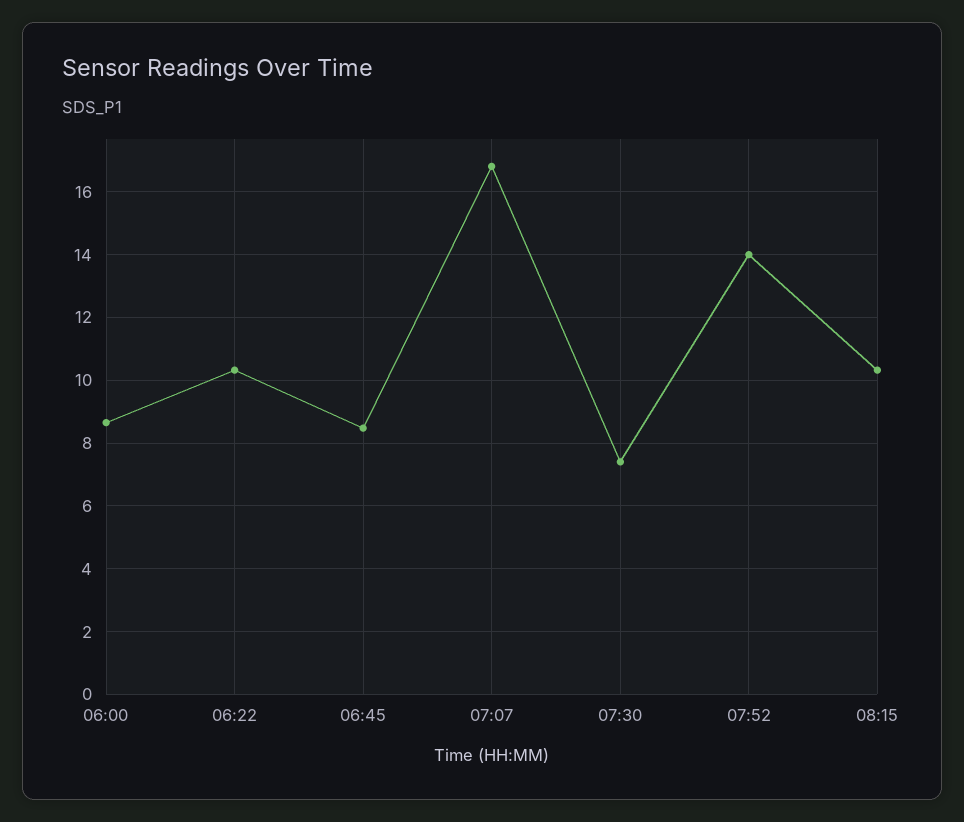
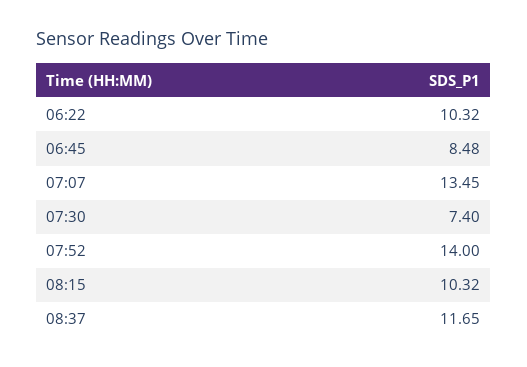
06:00: 8.6 -> none
07:07: 16.8 -> 13.45
08:37: none -> 11.65

